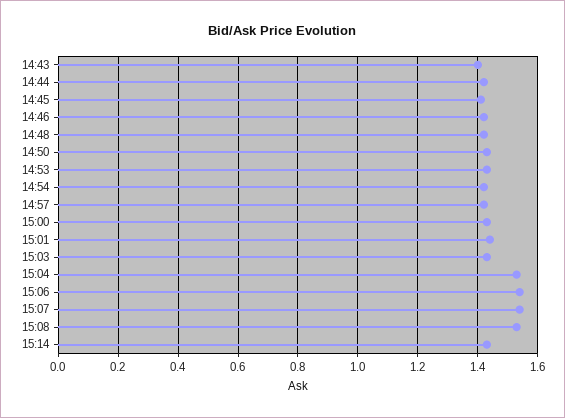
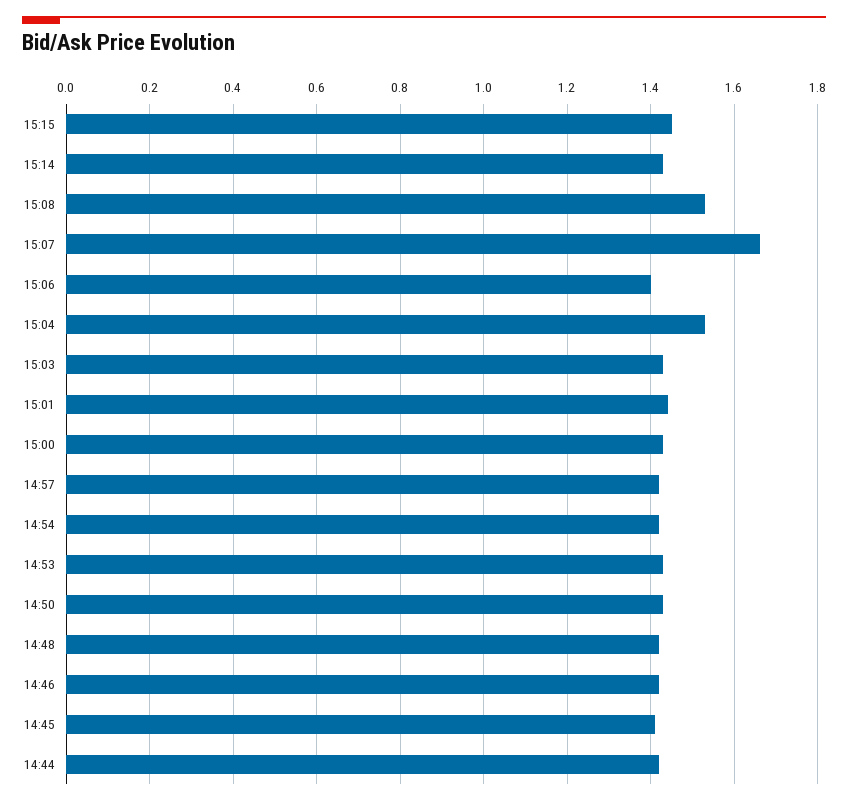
14:43: 1.4 -> none
15:06: 1.55 -> 1.4
15:07: 1.55 -> 1.65
15:15: none -> 1.45

